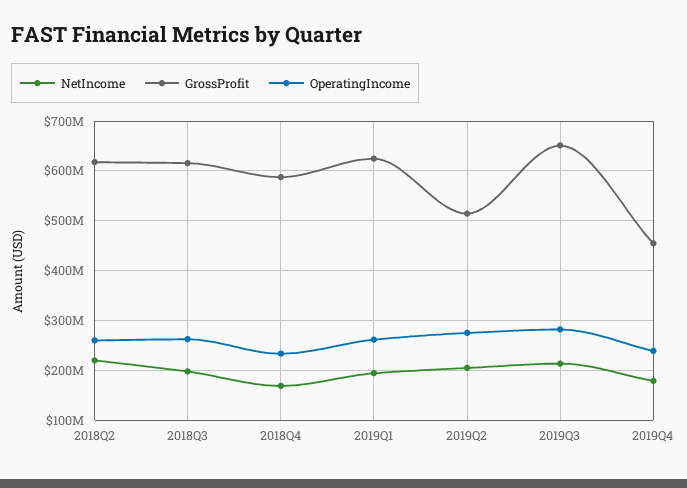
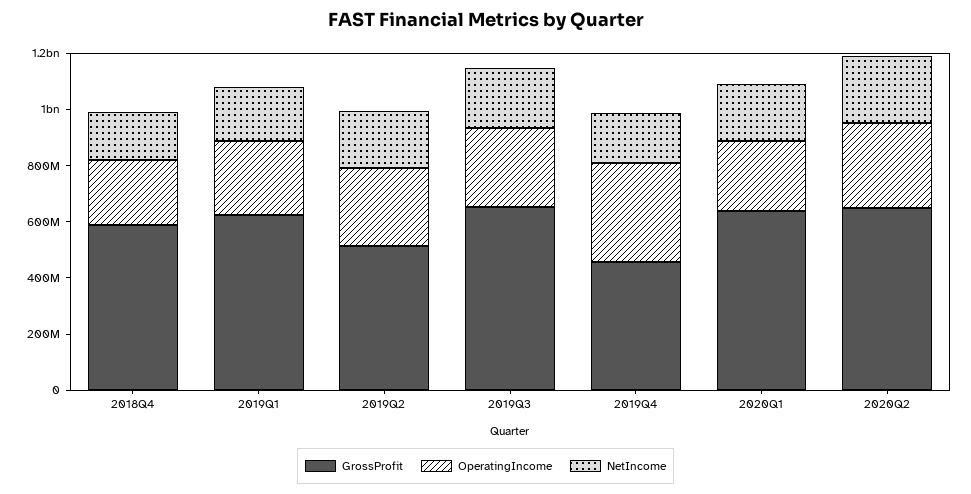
NetIncome, 2018Q2: 220000000 -> none
GrossProfit, 2018Q2: 620000000 -> none
OperatingIncome, 2018Q2: 260000000 -> none
NetIncome, 2018Q3: 200000000 -> none
GrossProfit, 2018Q3: 620000000 -> none
OperatingIncome, 2018Q3: 260000000 -> none
OperatingIncome, 2019Q4: 240000000 -> 350000000
GrossProfit, 2020Q1: none -> 650000000
OperatingIncome, 2020Q1: none -> 250000000
NetIncome, 2020Q1: none -> 200000000
GrossProfit, 2020Q2: none -> 650000000
OperatingIncome, 2020Q2: none -> 300000000
NetIncome, 2020Q2: none -> 250000000

